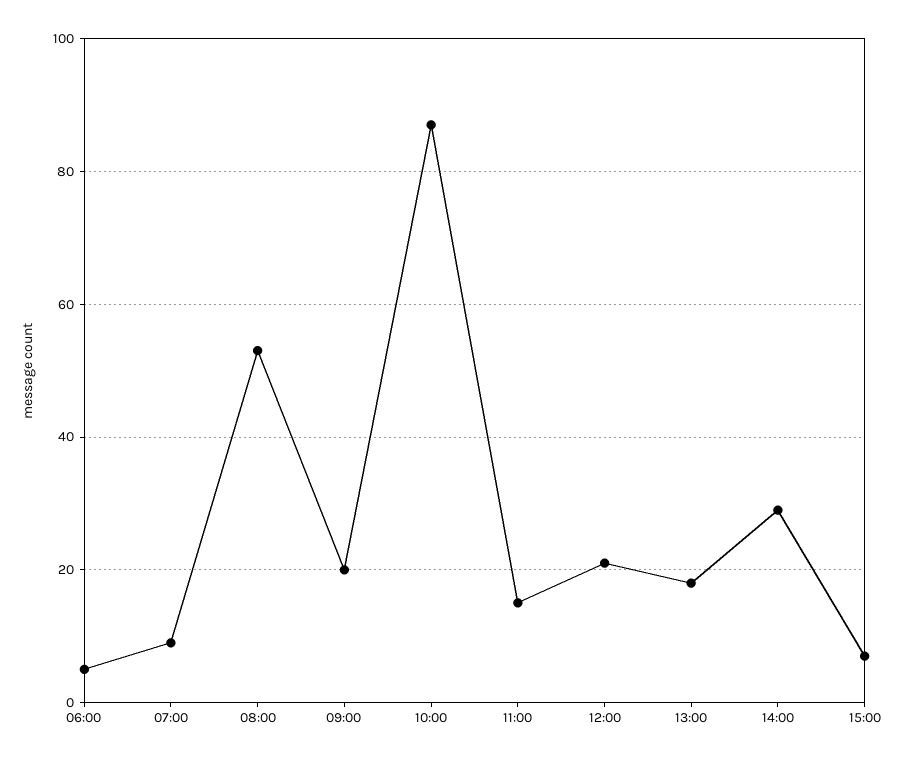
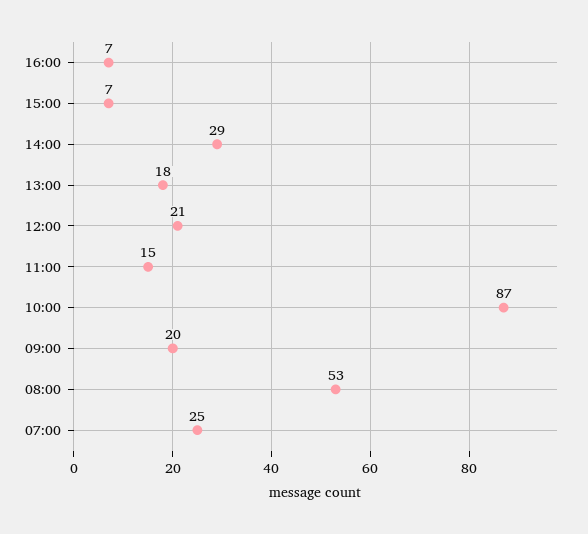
06:00: 5 -> none
07:00: 10 -> 25
16:00: none -> 7

